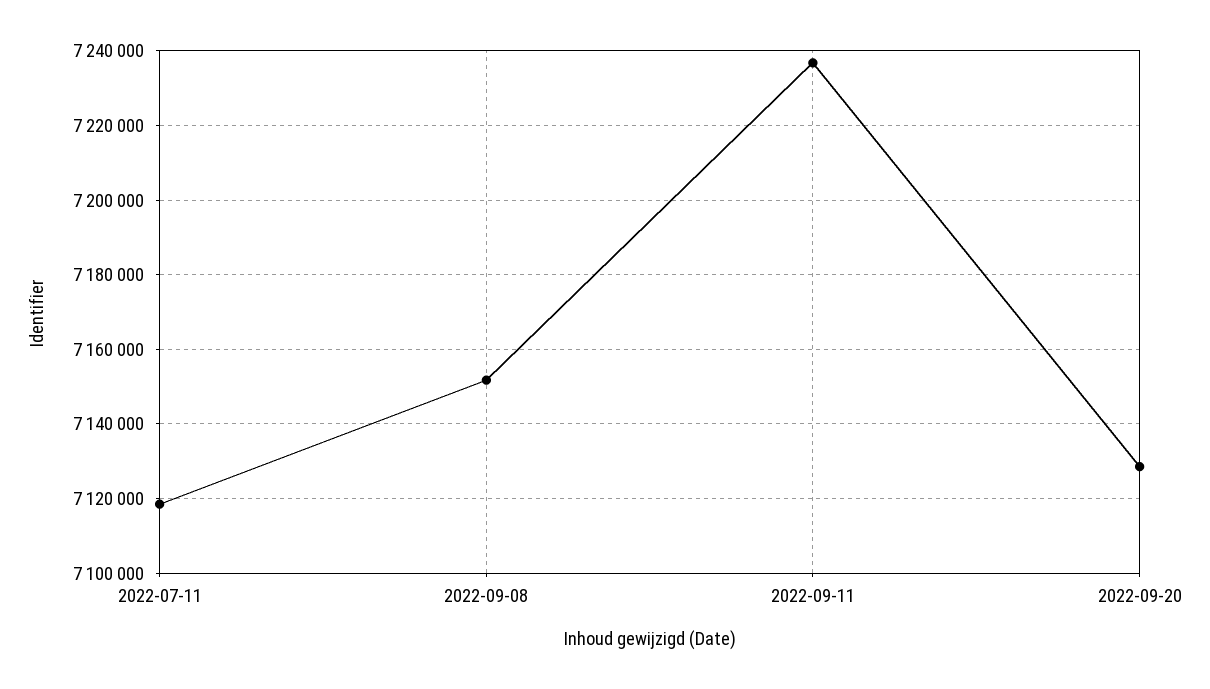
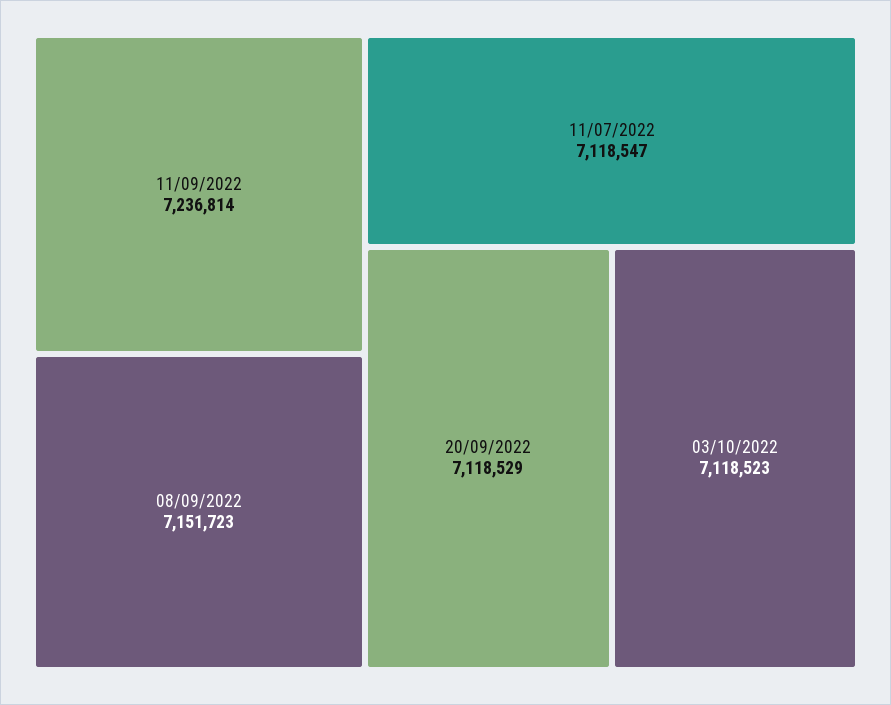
2022-09-20: 7128000 -> 7118529
03/10/2022: none -> 7118523

